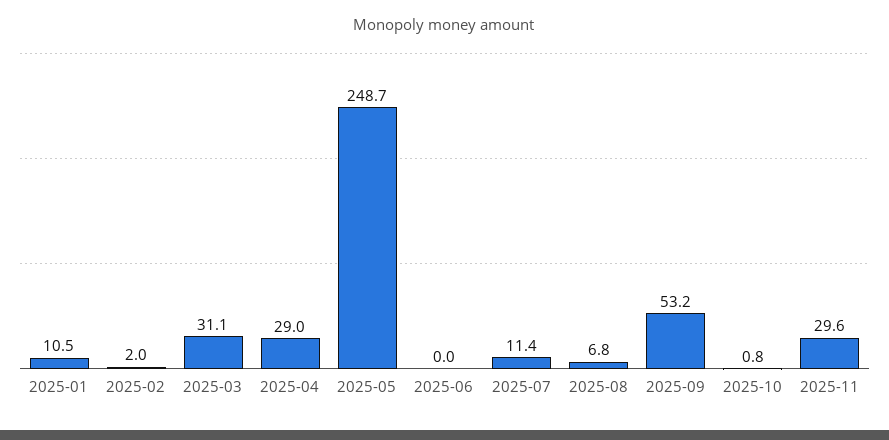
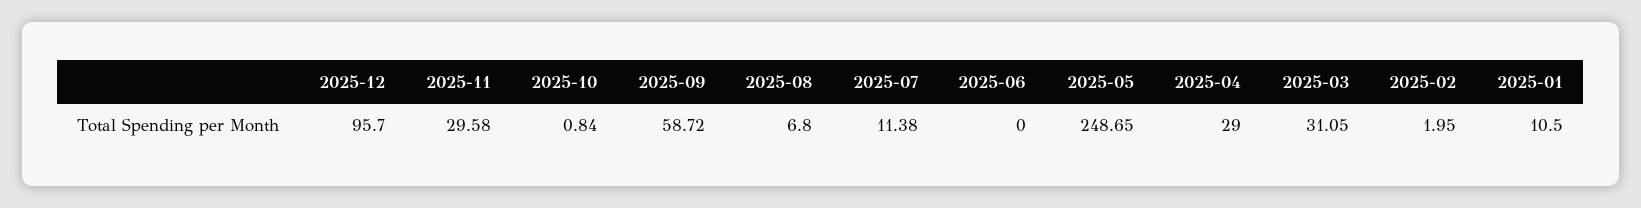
2025-09: 53.2 -> 58.72
2025-12: none -> 95.7

